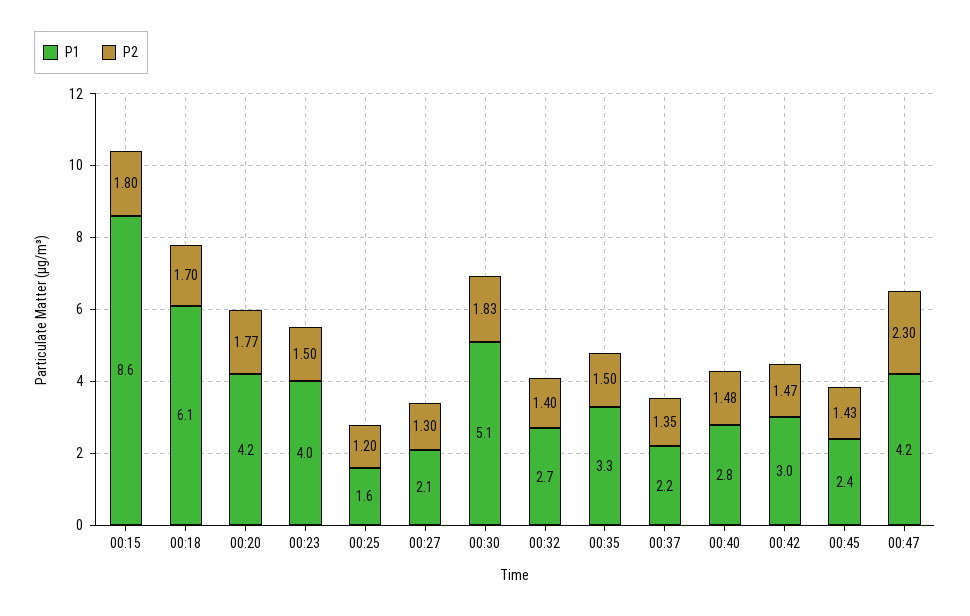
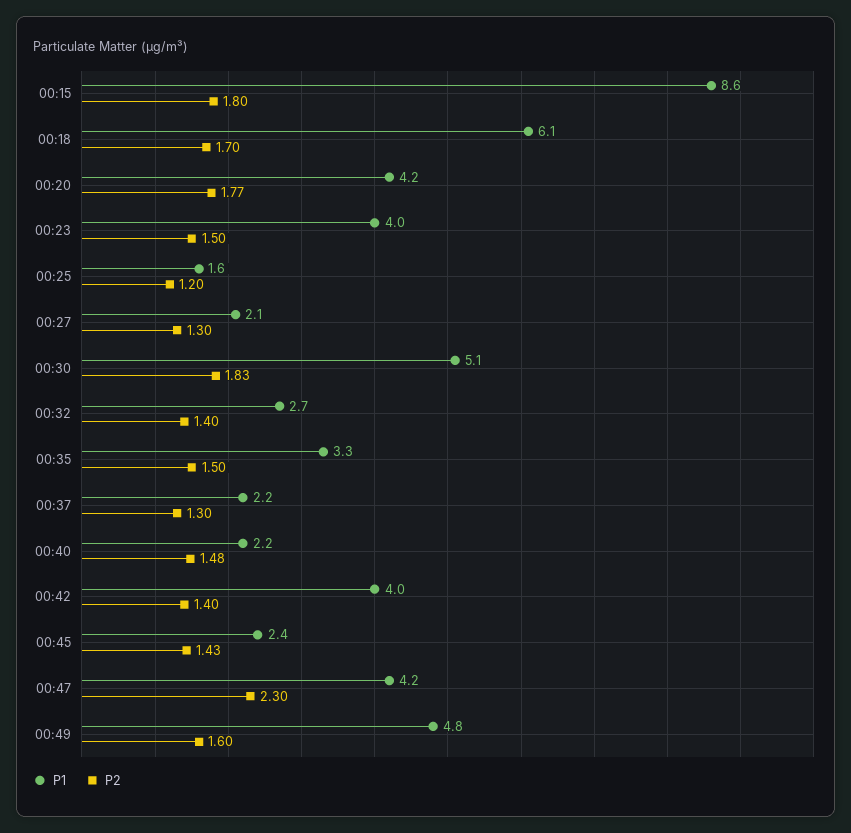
P2, 00:37: 1.35 -> 1.3
P1, 00:40: 2.8 -> 2.2
P1, 00:42: 3 -> 4
P2, 00:42: 1.47 -> 1.4
P1, 00:49: none -> 4.8
P2, 00:49: none -> 1.6

